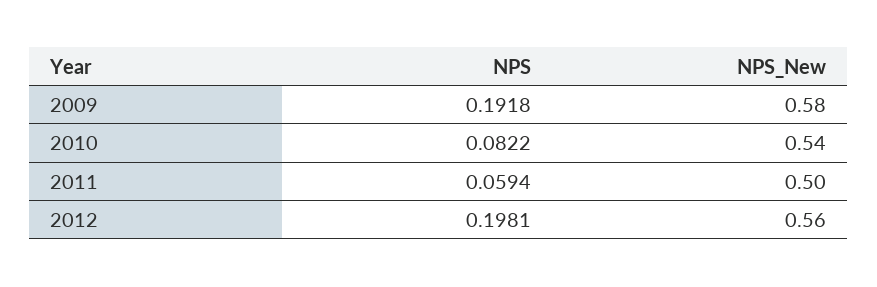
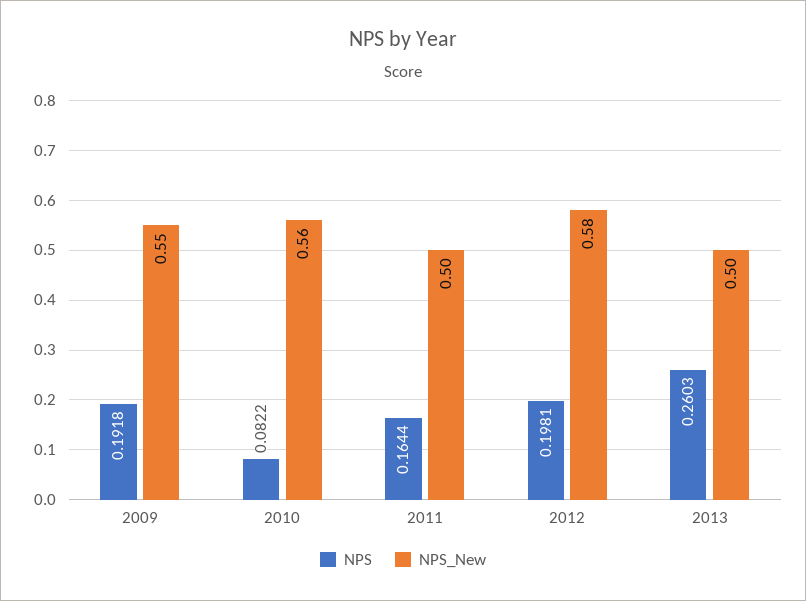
NPS_New, 2009: 0.58 -> 0.55
NPS_New, 2010: 0.54 -> 0.56
NPS, 2011: 0.0594 -> 0.1644
NPS_New, 2012: 0.56 -> 0.58
NPS, 2013: none -> 0.2603
NPS_New, 2013: none -> 0.5

